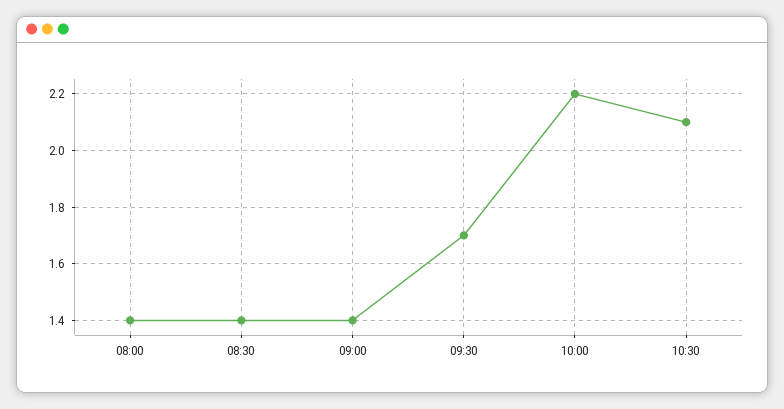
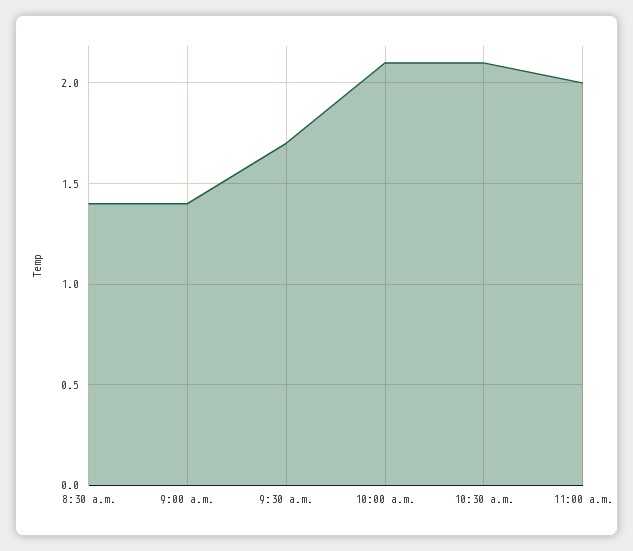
08:00: 1.4 -> none
10:00: 2.2 -> 2.1
11:00 a.m.: none -> 2

